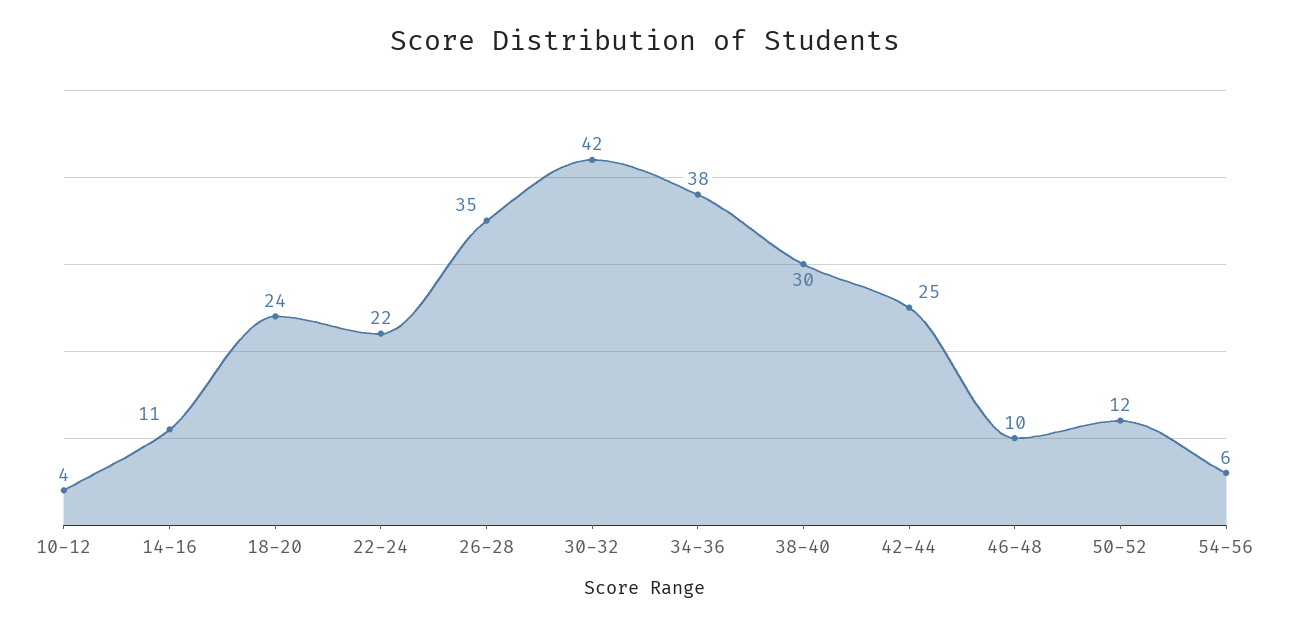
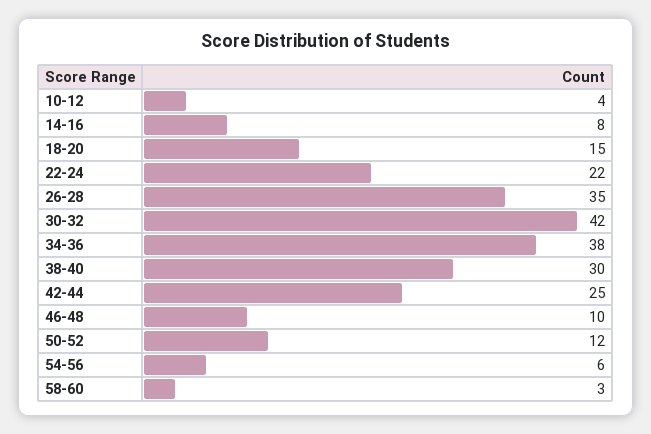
14-16: 11 -> 8
18-20: 24 -> 15
58-60: none -> 3

